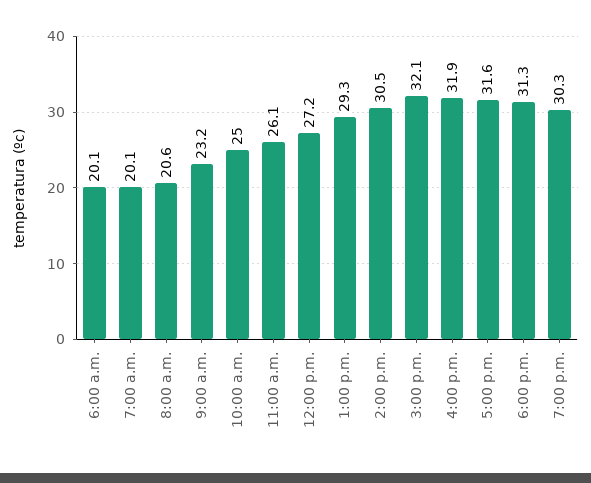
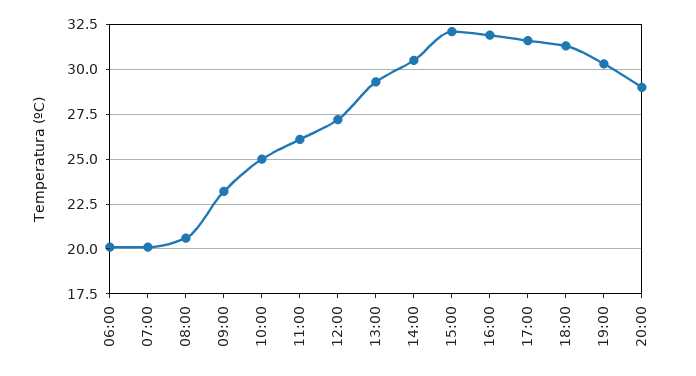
20:00: none -> 29

